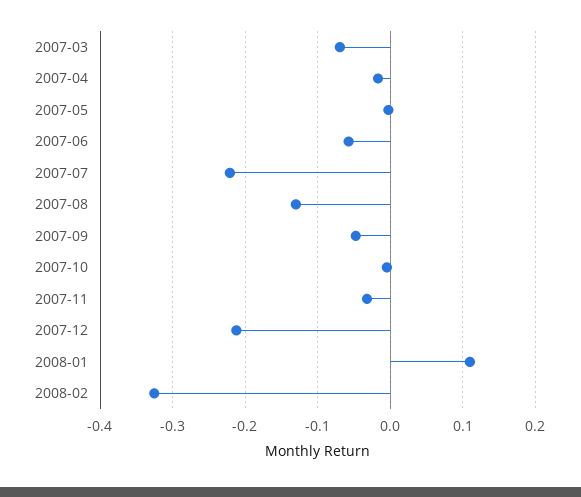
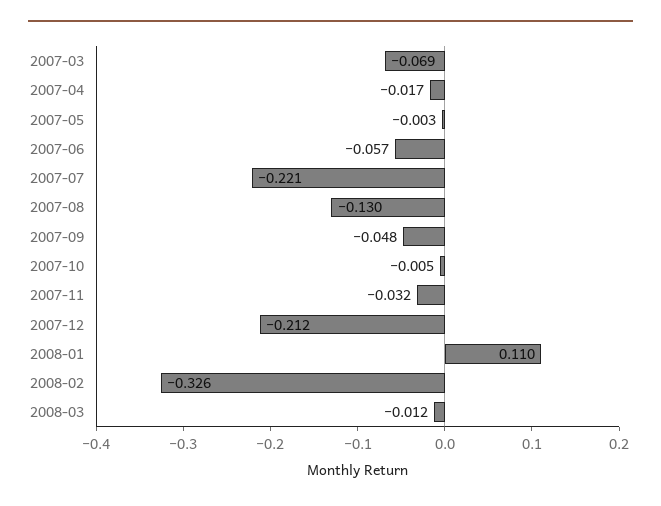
2008-03: none -> -0.012

